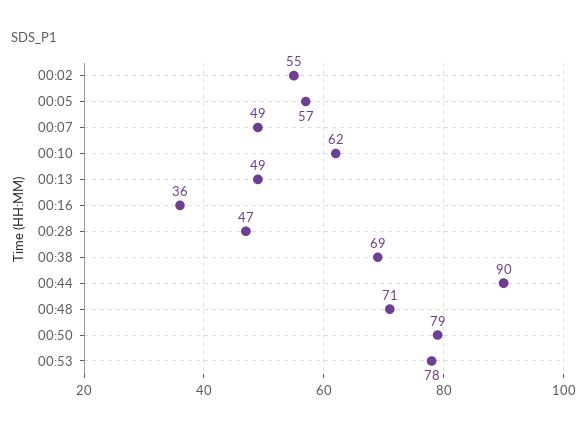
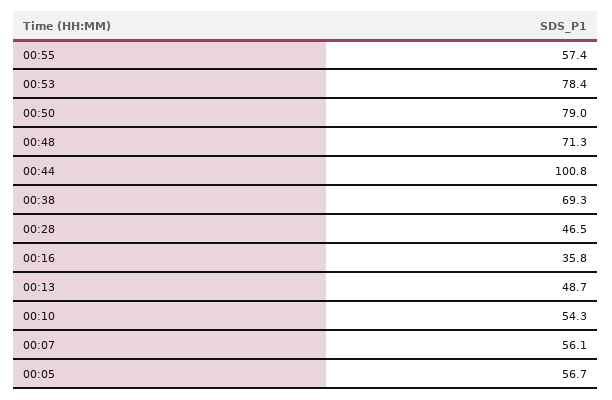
00:02: 55 -> none
00:07: 49 -> 56.1
00:10: 62 -> 54.3
00:44: 90 -> 100.8
00:55: none -> 57.4

